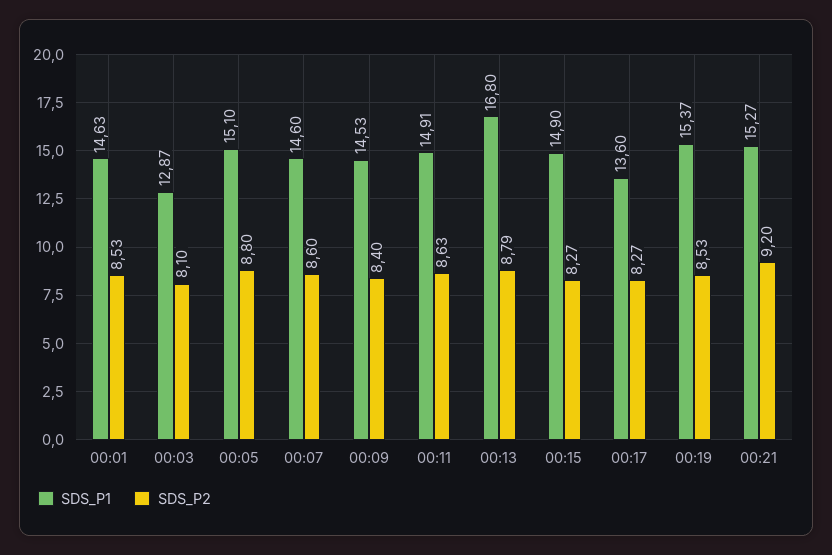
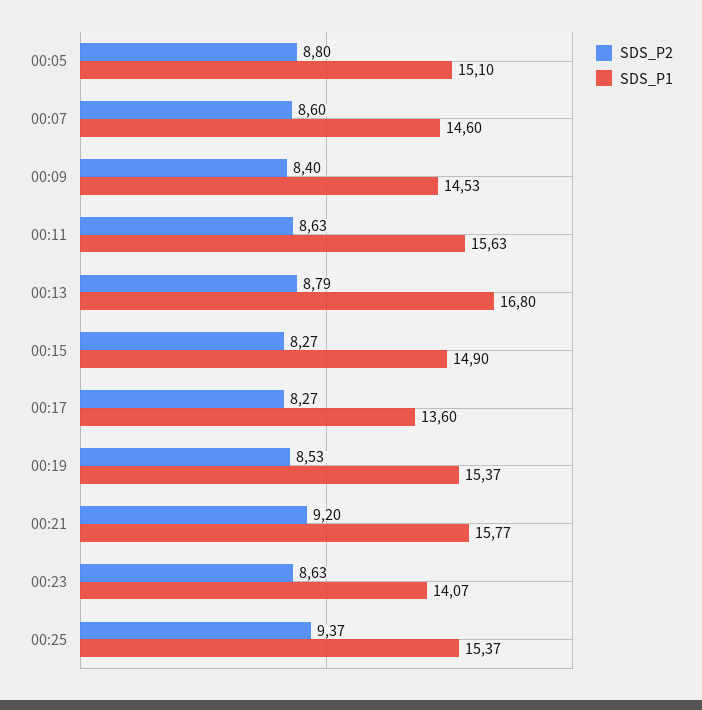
SDS_P1, 00:01: 14.63 -> none
SDS_P2, 00:01: 8.53 -> none
SDS_P1, 00:03: 12.87 -> none
SDS_P2, 00:03: 8.1 -> none
SDS_P1, 00:11: 14.91 -> 15.63
SDS_P1, 00:21: 15.27 -> 15.77
SDS_P2, 00:23: none -> 8.63
SDS_P1, 00:23: none -> 14.07
SDS_P2, 00:25: none -> 9.37
SDS_P1, 00:25: none -> 15.37

